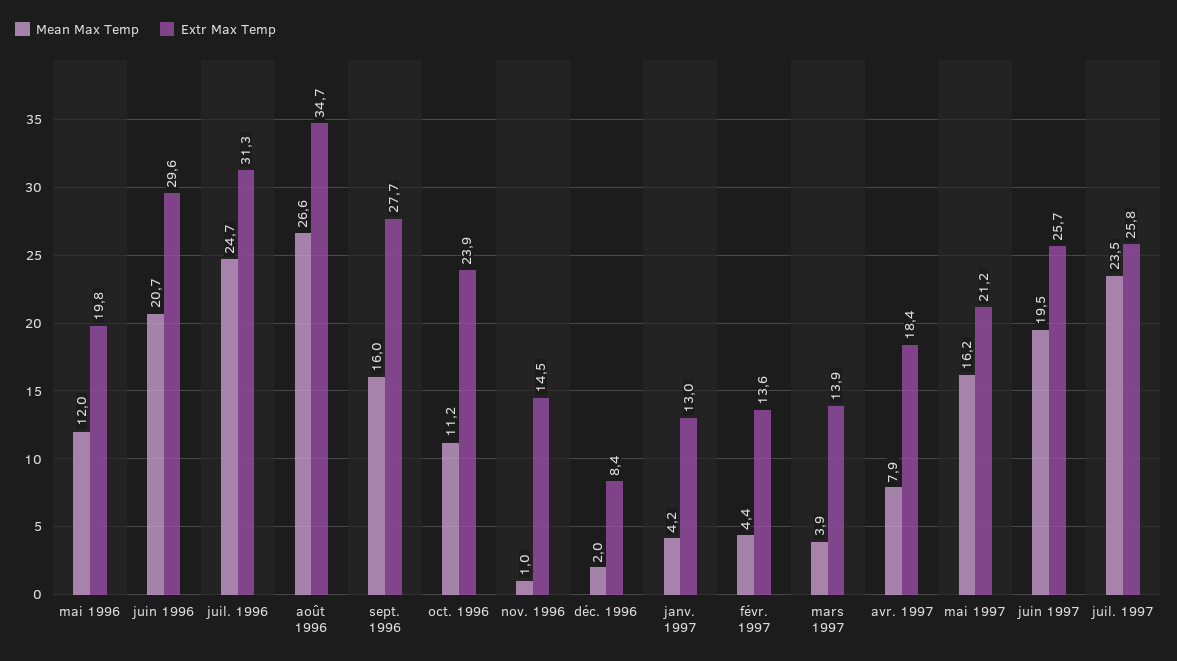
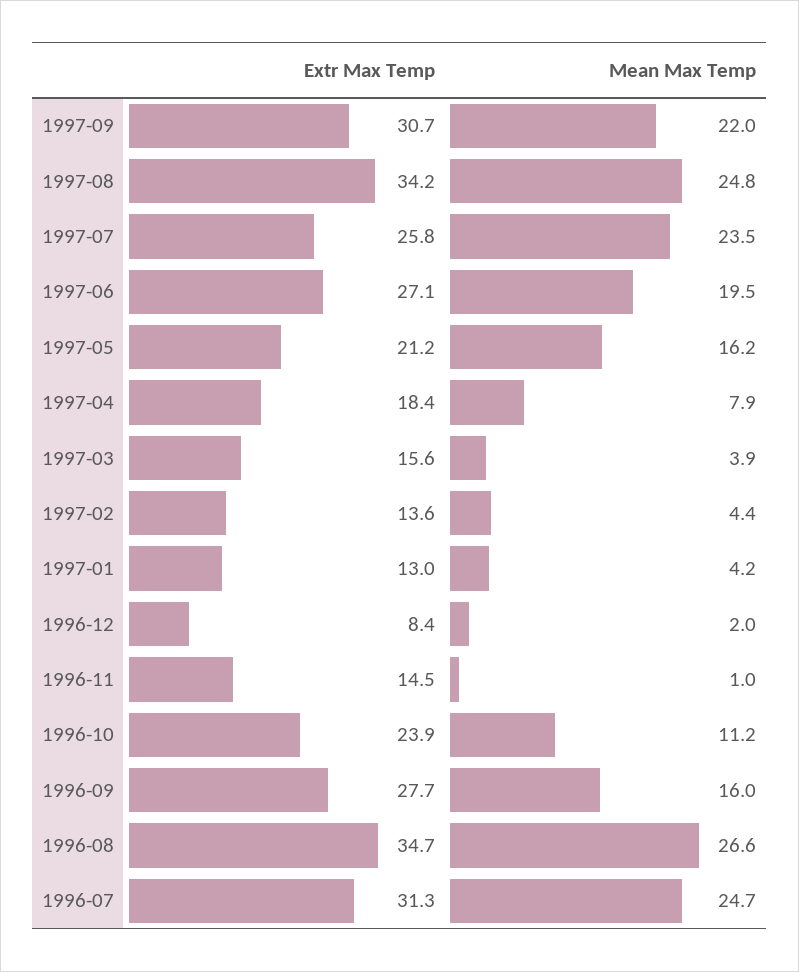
Mean Max Temp, mai 1996: 12 -> none
Extr Max Temp, mai 1996: 19.8 -> none
Mean Max Temp, juin 1996: 20.7 -> none
Extr Max Temp, juin 1996: 29.6 -> none
Extr Max Temp, mars 1997: 13.9 -> 15.6
Extr Max Temp, juin 1997: 25.7 -> 27.1
Extr Max Temp, 1997-09: none -> 30.7
Mean Max Temp, 1997-09: none -> 22
Extr Max Temp, 1997-08: none -> 34.2
Mean Max Temp, 1997-08: none -> 24.8

